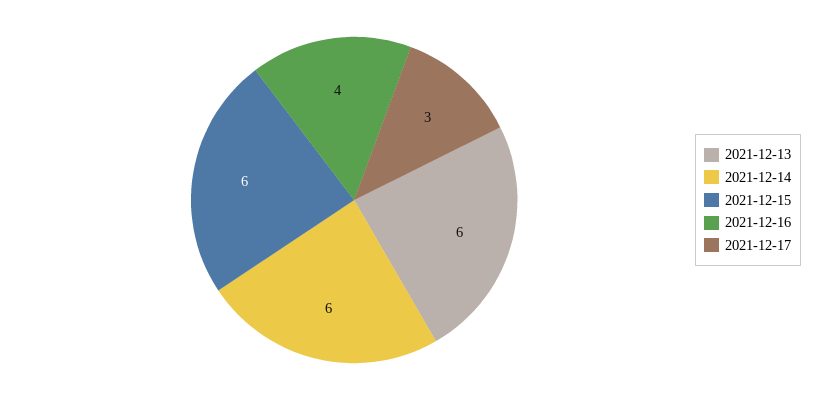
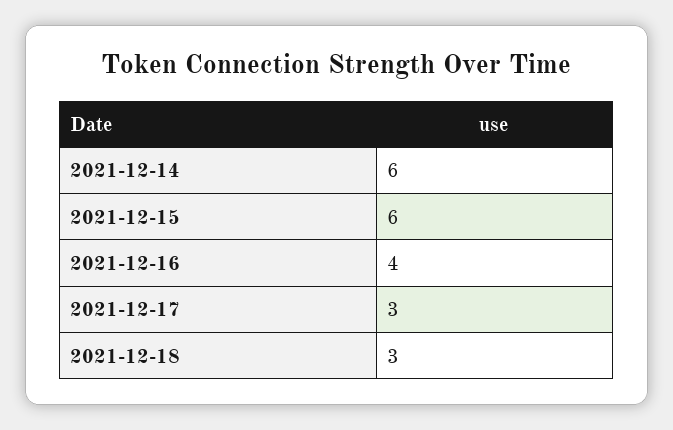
2021-12-13: 6 -> none
2021-12-18: none -> 3

